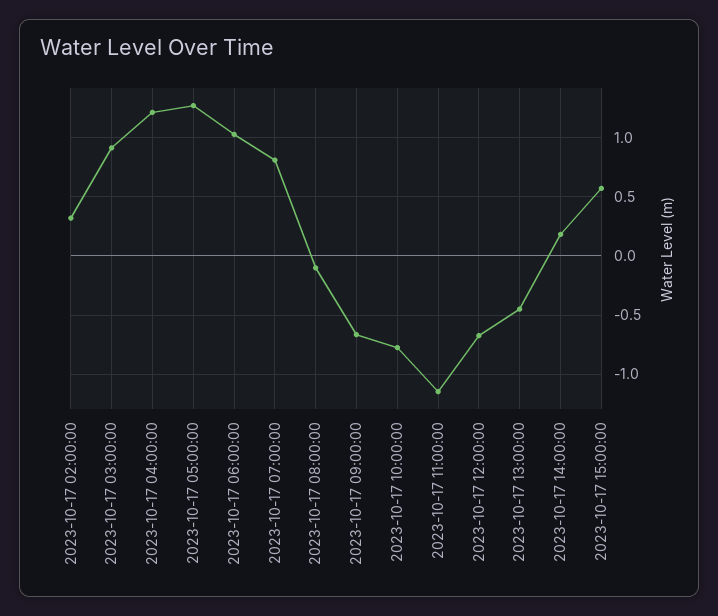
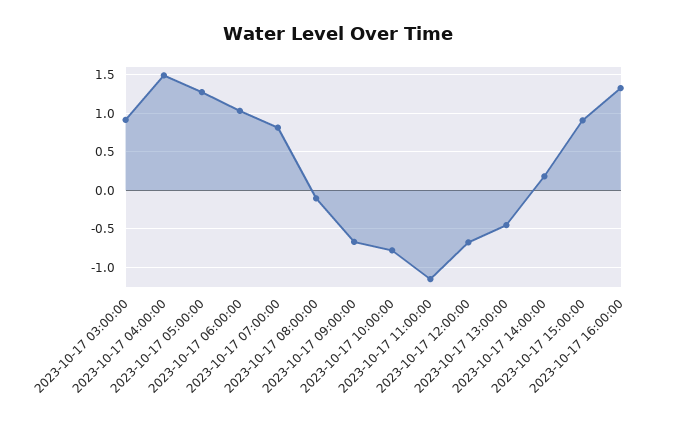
2023-10-17 02:00:00: 0.3 -> none
2023-10-17 04:00:00: 1.2 -> 1.5
2023-10-17 15:00:00: 0.6 -> 0.9
2023-10-17 16:00:00: none -> 1.3

